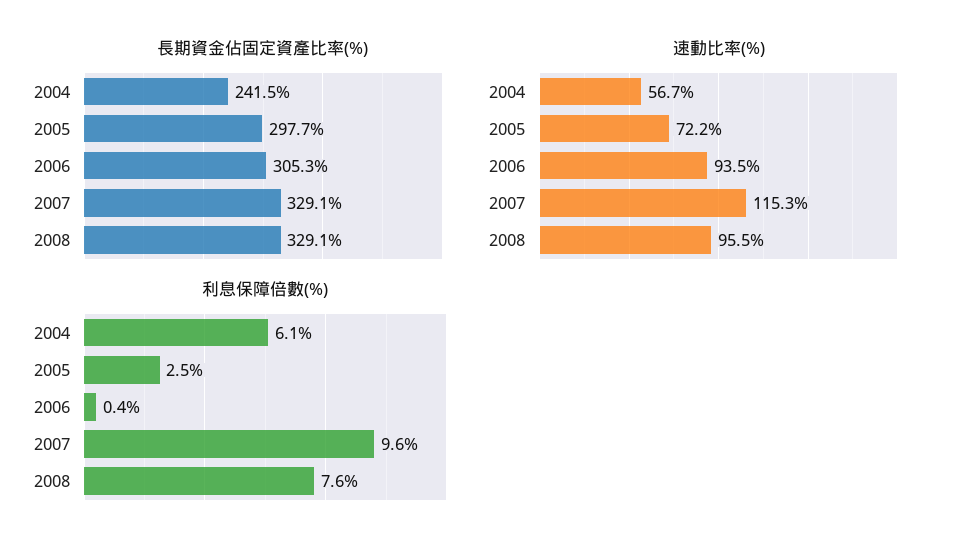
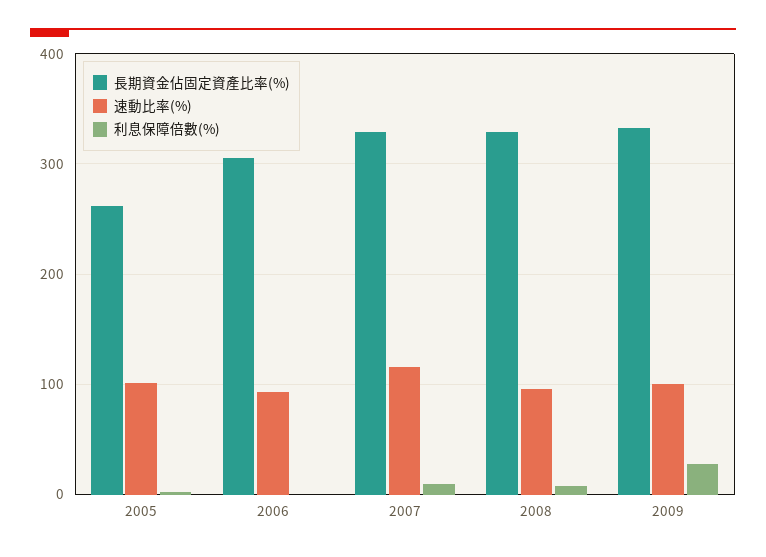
長期資金佔固定資產比率(%), 2004: 241.5 -> none
長期資金佔固定資產比率(%), 2005: 297.7 -> 260
速動比率(%), 2004: 56.7 -> none
速動比率(%), 2005: 72.2 -> 100
利息保障倍數(%), 2004: 6.1 -> none
長期資金佔固定資產比率(%), 2009: none -> 330
速動比率(%), 2009: none -> 100
利息保障倍數(%), 2009: none -> 30

